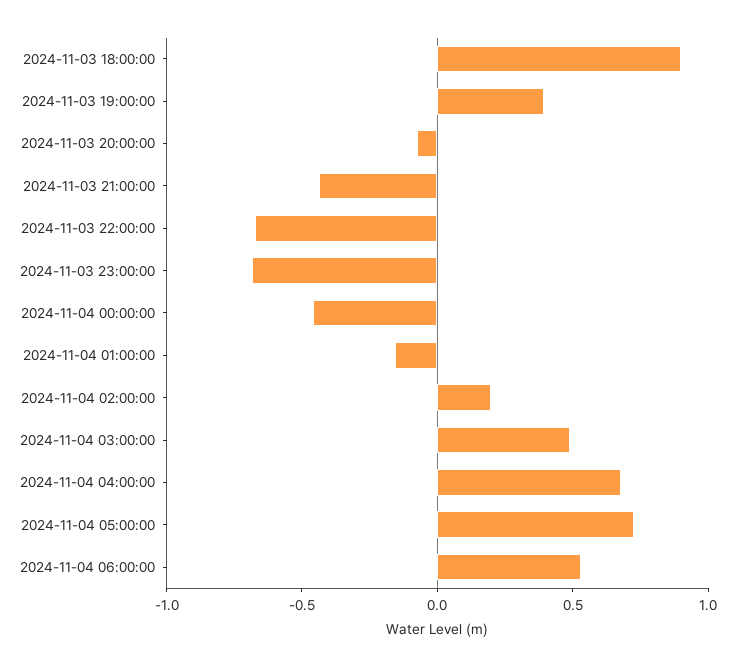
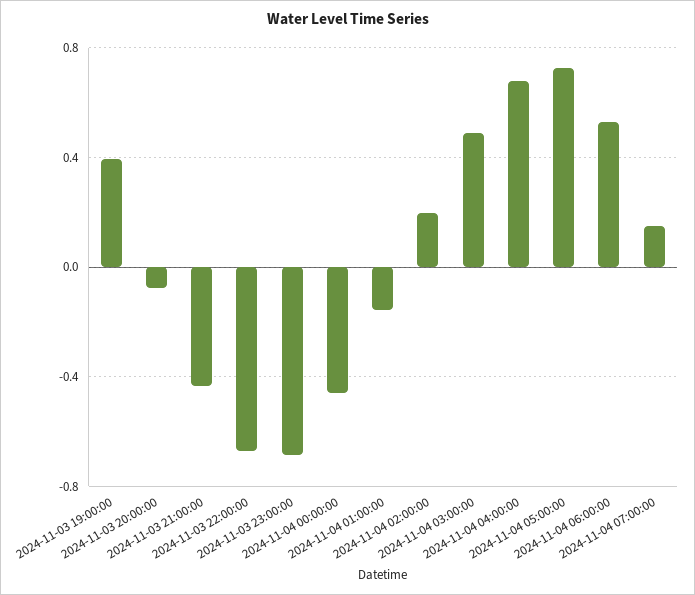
2024-11-03 18:00:00: 0.9 -> none
2024-11-04 07:00:00: none -> 0.15

